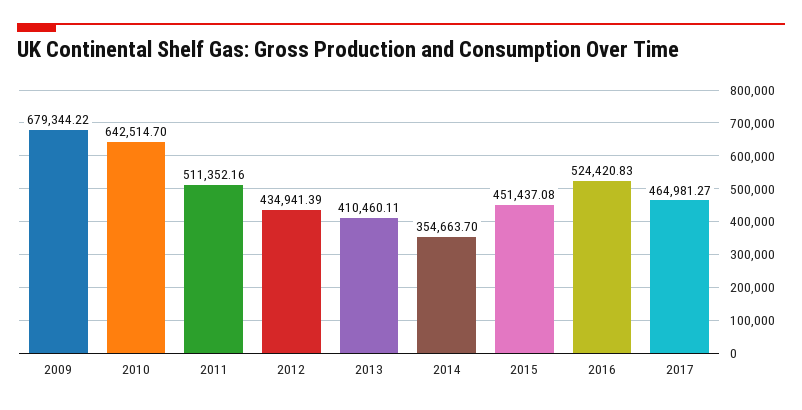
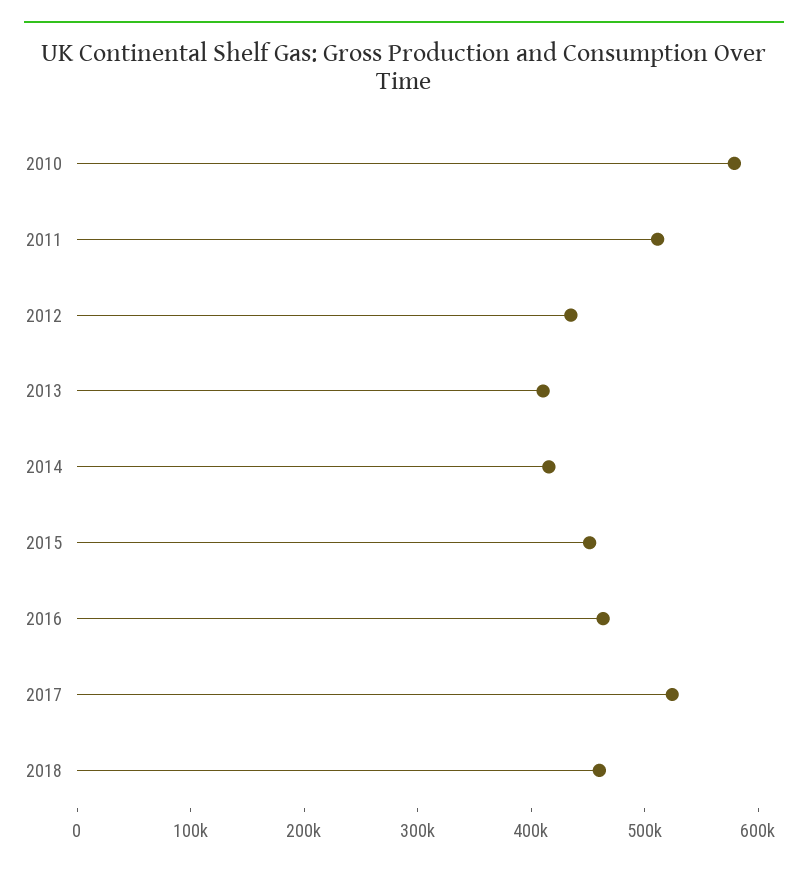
2009: 679344.22 -> none
2010: 642514.7 -> 580000
2014: 354663.7 -> 420000
2016: 524420.83 -> 460000
2017: 464981.27 -> 520000
2018: none -> 460000

